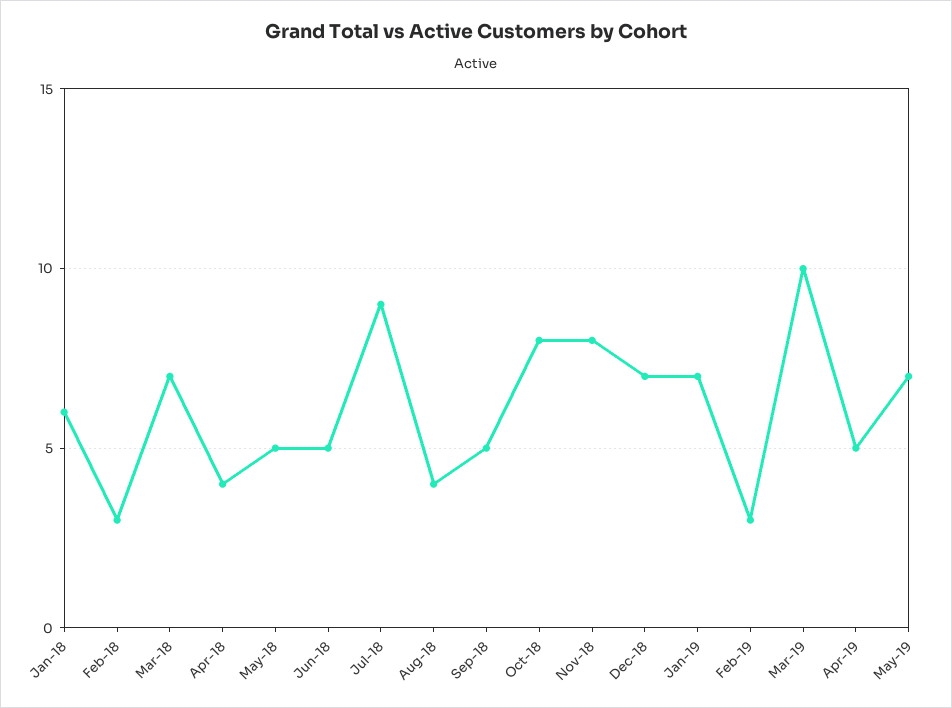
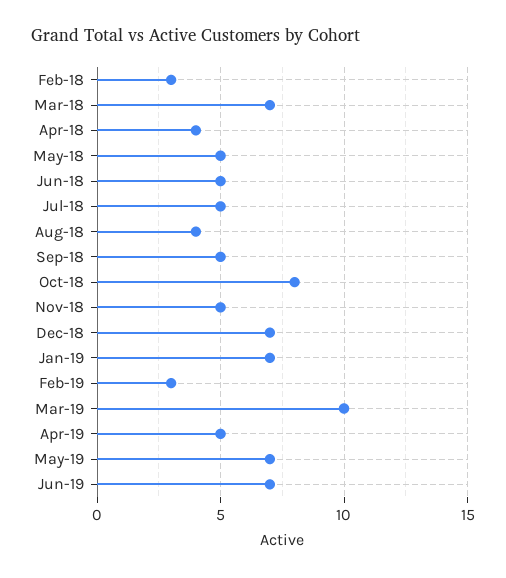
Jan-18: 6 -> none
Jul-18: 9 -> 5
Nov-18: 8 -> 5
Jun-19: none -> 7

